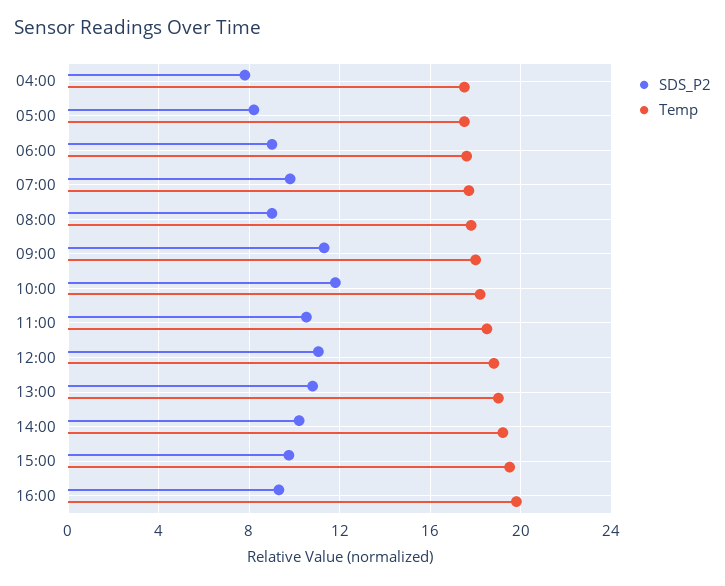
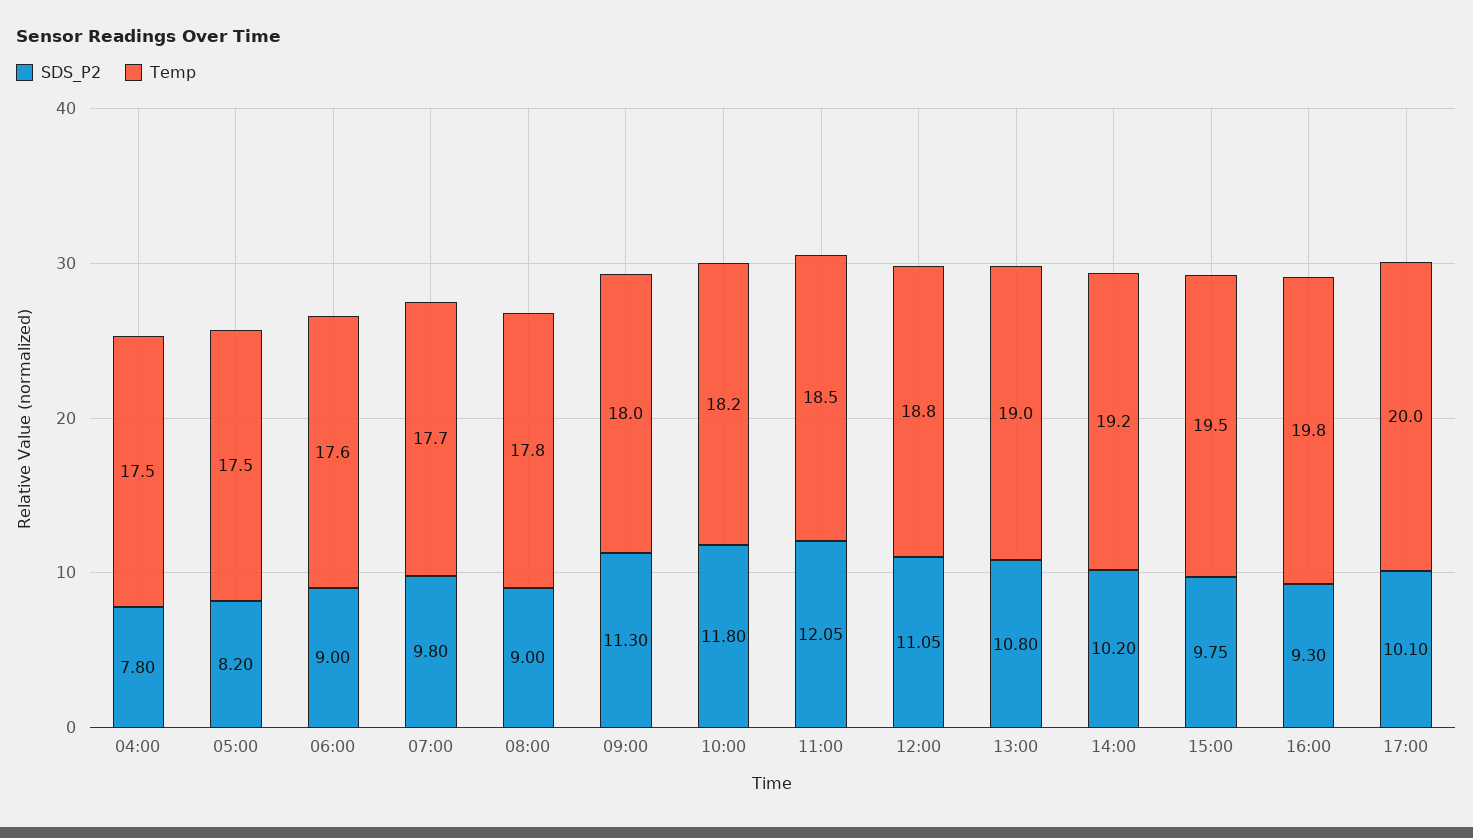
SDS_P2, 11:00: 10.5 -> 12.05
SDS_P2, 17:00: none -> 10.1
Temp, 17:00: none -> 20

